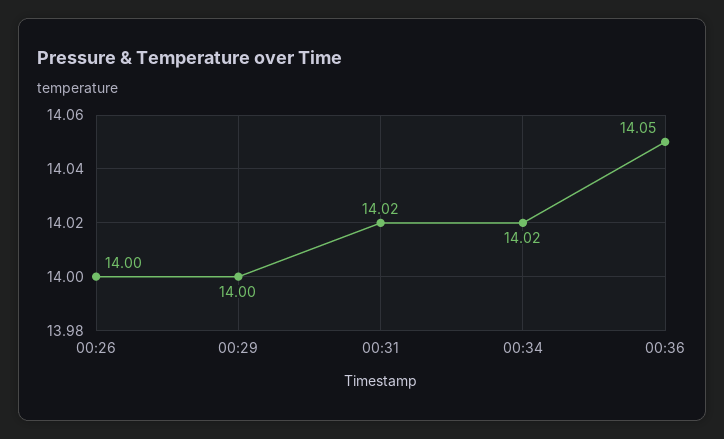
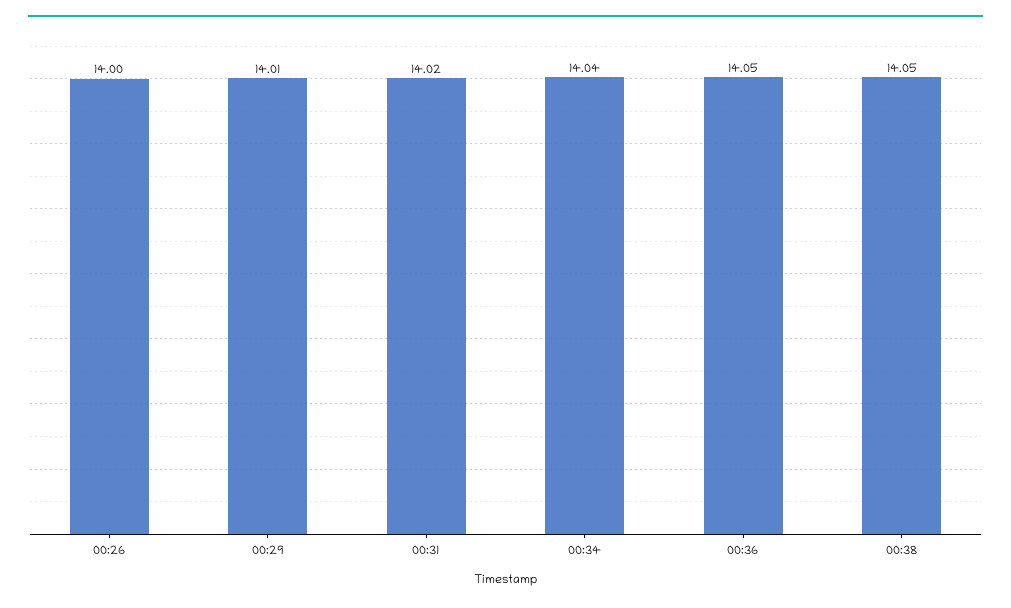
00:29: 14 -> 14.01
00:34: 14.02 -> 14.04
00:38: none -> 14.05

